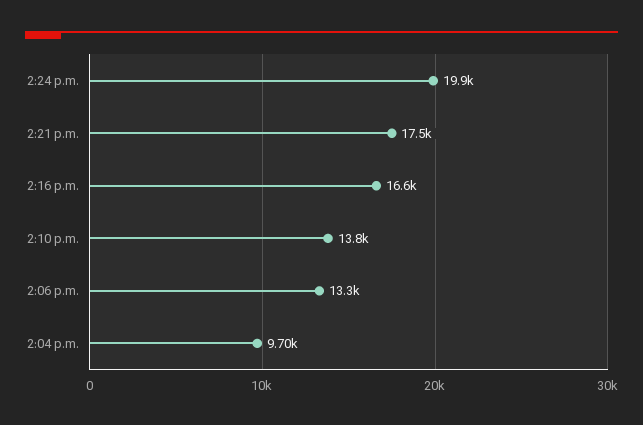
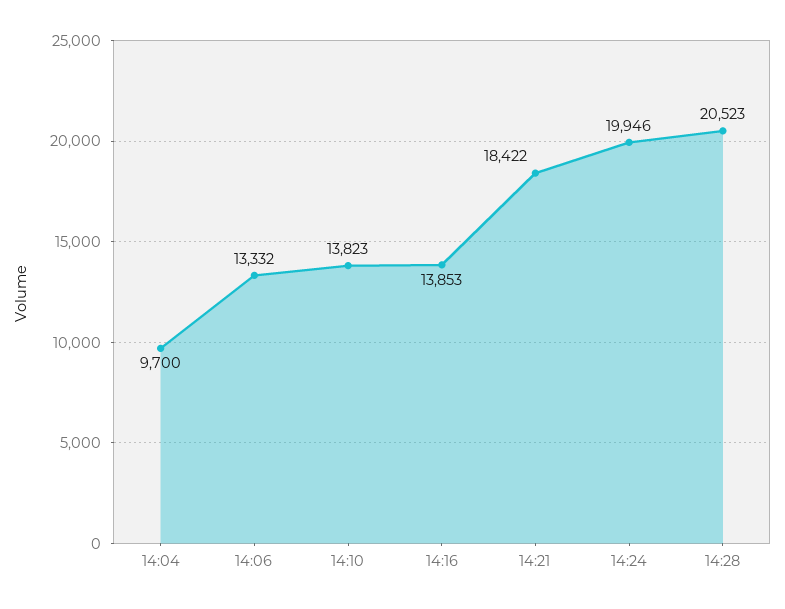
2:21 p.m.: 17500 -> 18422
2:16 p.m.: 16600 -> 13853
14:28: none -> 20523

